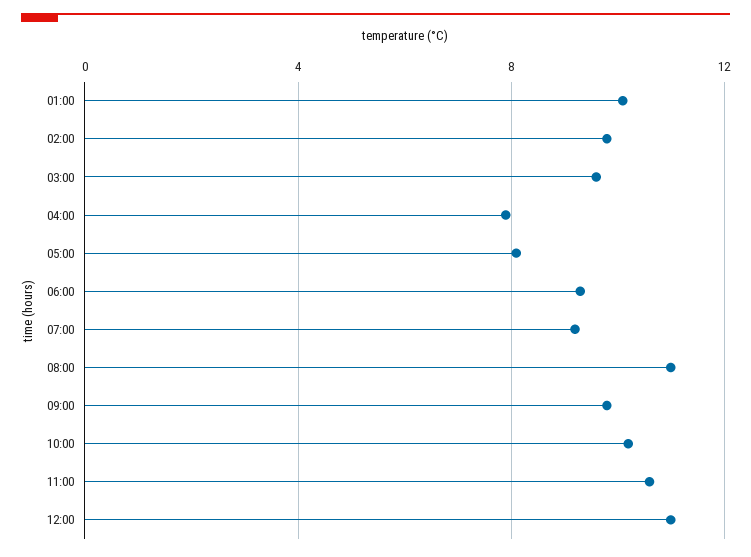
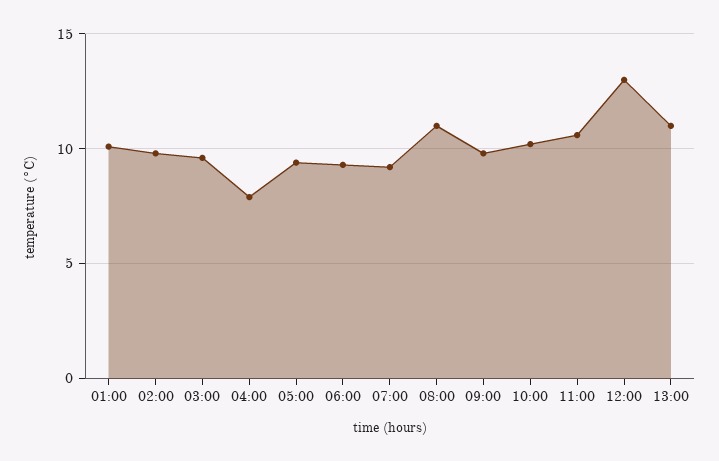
05:00: 8 -> 9.5
12:00: 11 -> 13
13:00: none -> 11

